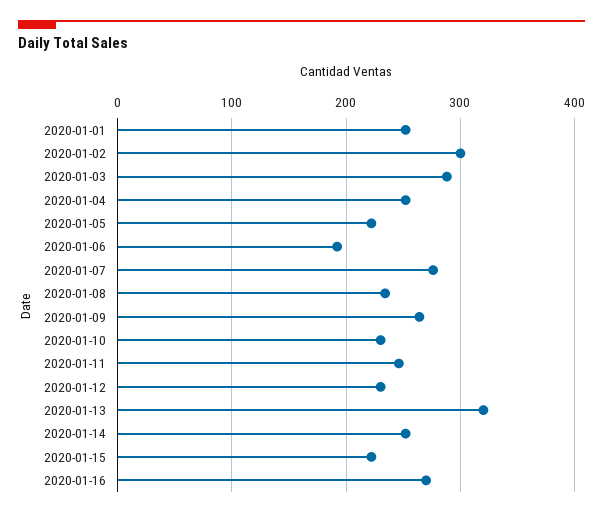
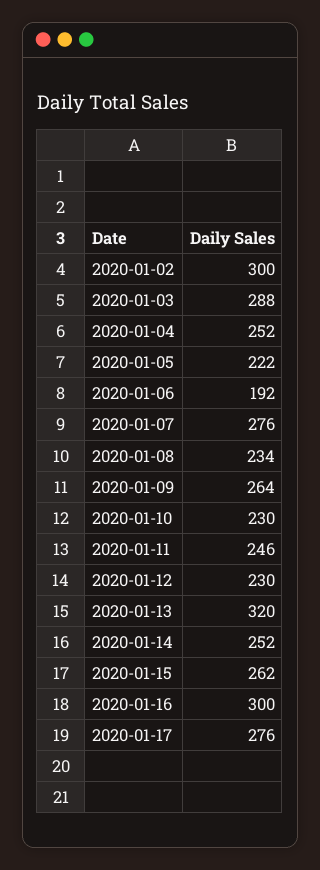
2020-01-01: 250 -> none
2020-01-15: 220 -> 262
2020-01-16: 270 -> 300
2020-01-17: none -> 276

